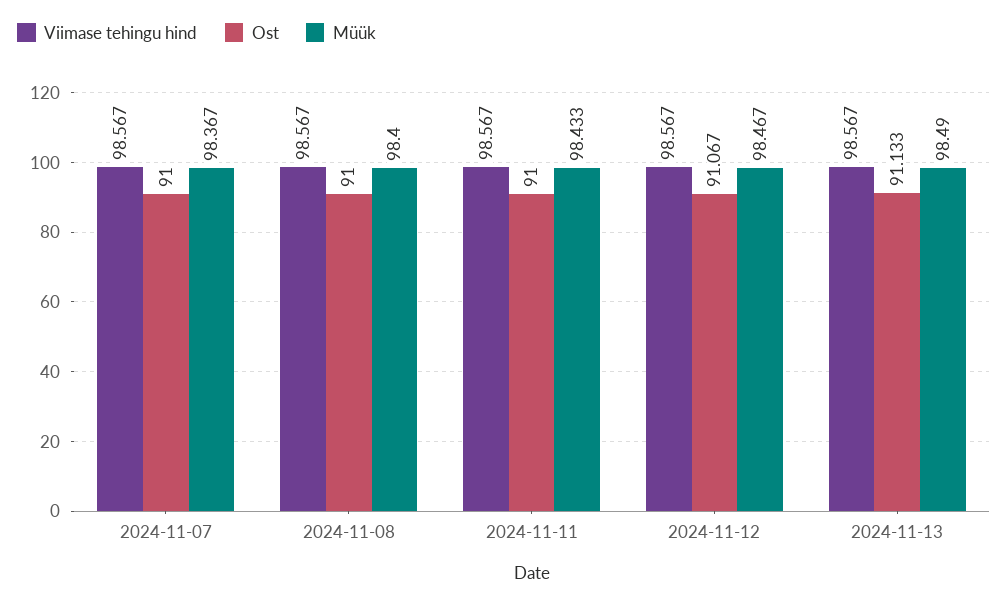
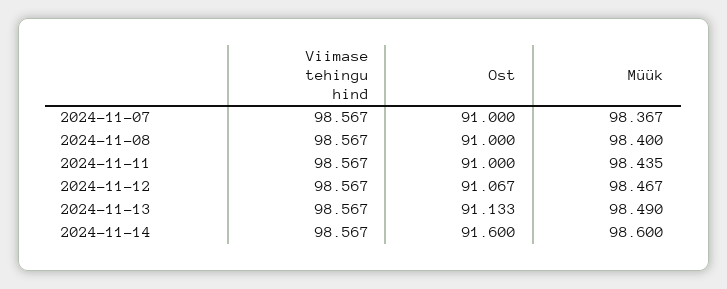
Müük, 2024-11-11: 98.433 -> 98.435
Viimase tehingu hind, 2024-11-14: none -> 98.567
Ost, 2024-11-14: none -> 91.6
Müük, 2024-11-14: none -> 98.6

